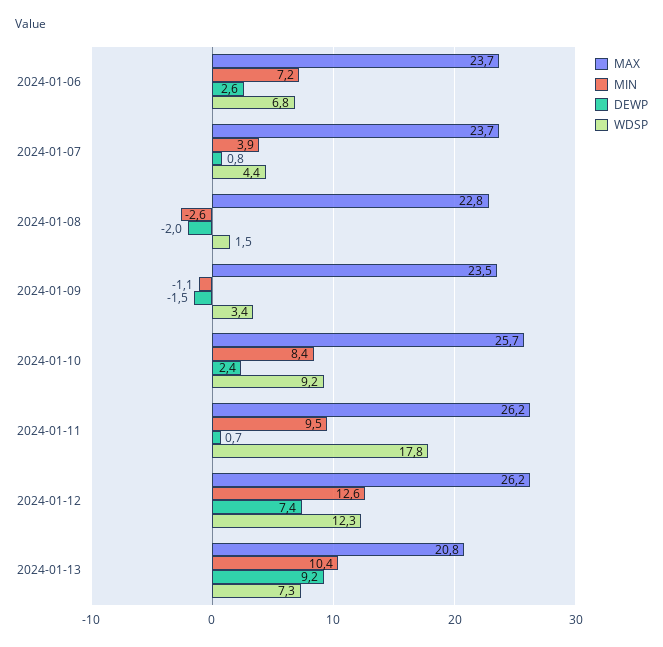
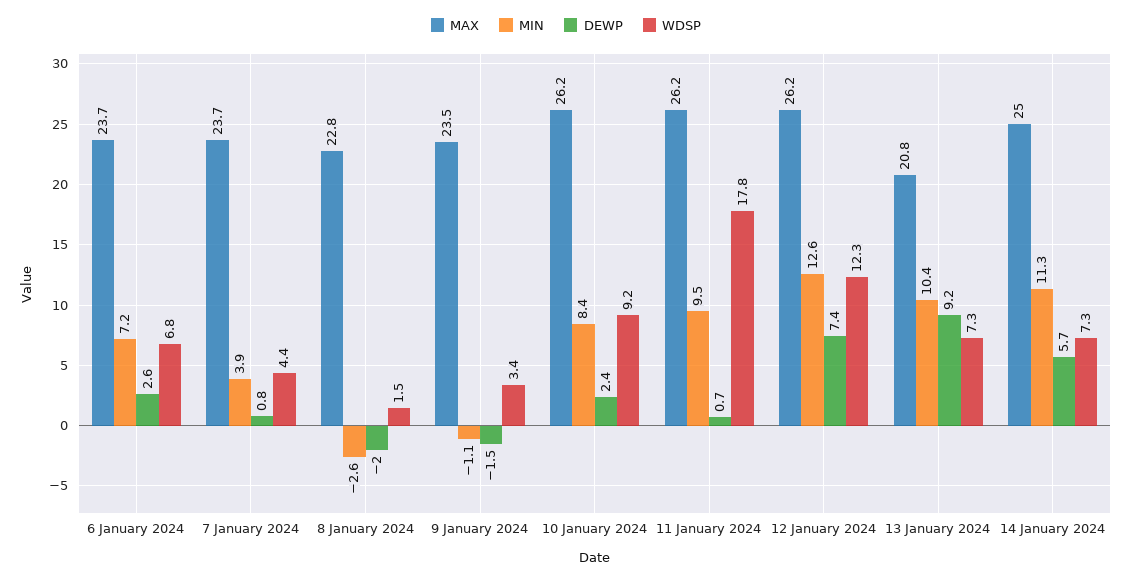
MAX, 2024-01-10: 25.7 -> 26.2
MAX, 14 January 2024: none -> 25
MIN, 14 January 2024: none -> 11.3
DEWP, 14 January 2024: none -> 5.7
WDSP, 14 January 2024: none -> 7.3

